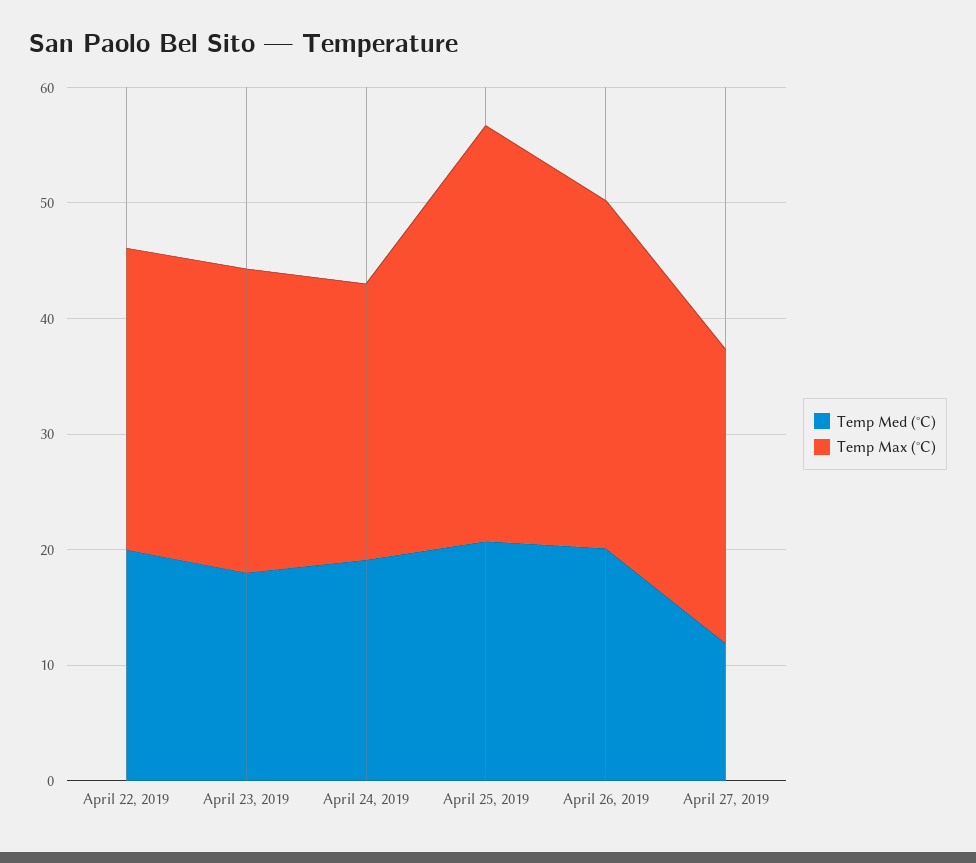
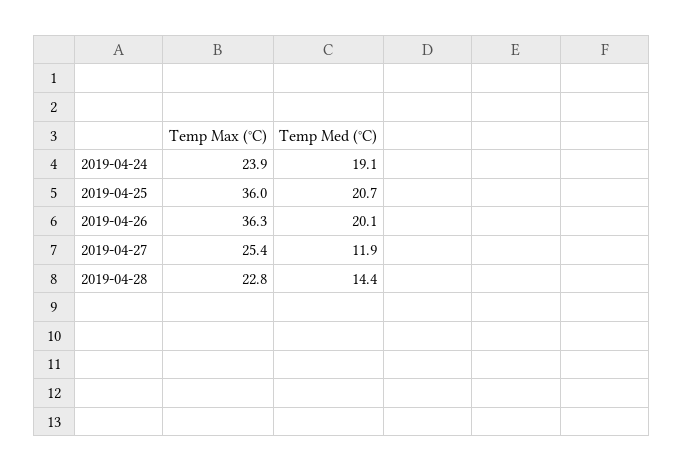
Temp Med (°C), April 22, 2019: 20 -> none
Temp Max (°C), April 22, 2019: 26 -> none
Temp Med (°C), April 23, 2019: 18 -> none
Temp Max (°C), April 23, 2019: 26 -> none
Temp Max (°C), April 26, 2019: 30 -> 36.3
Temp Max (°C), 2019-04-28: none -> 22.8
Temp Med (°C), 2019-04-28: none -> 14.4

